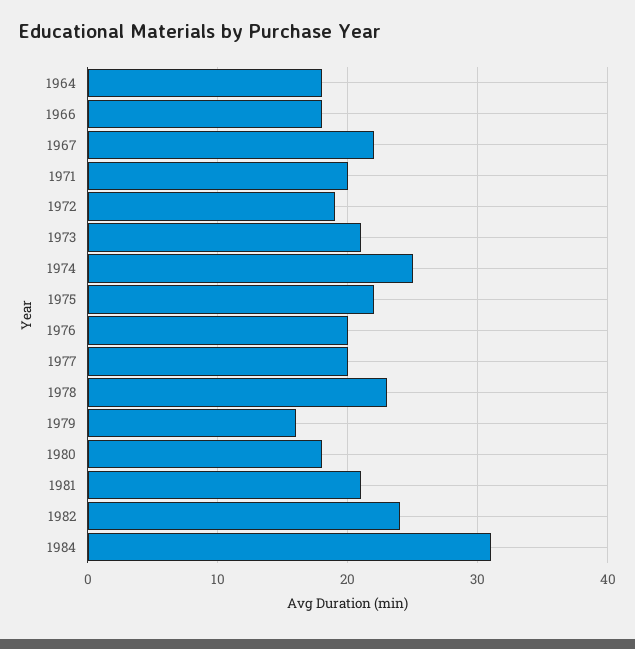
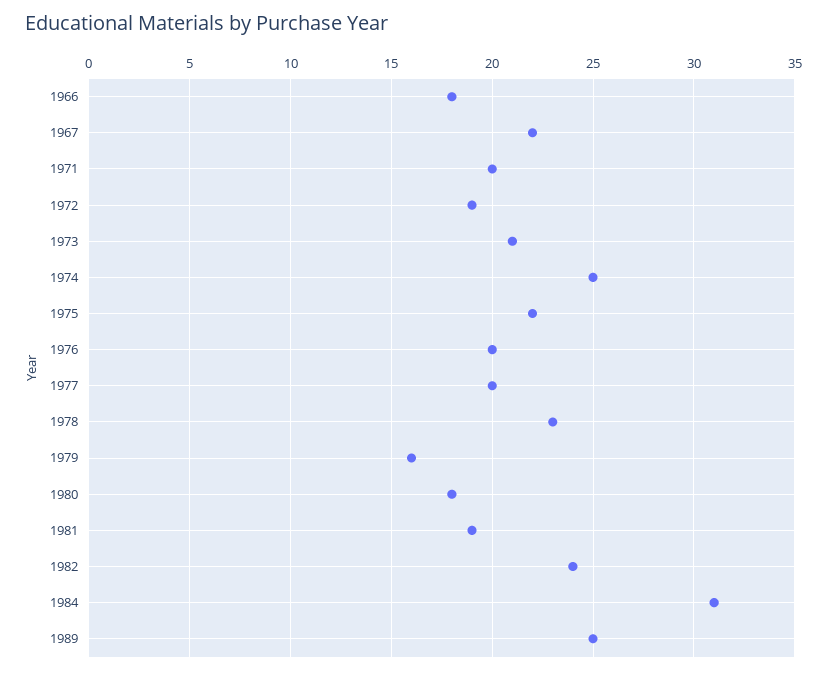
1964: 18 -> none
1981: 21 -> 19
1989: none -> 25

